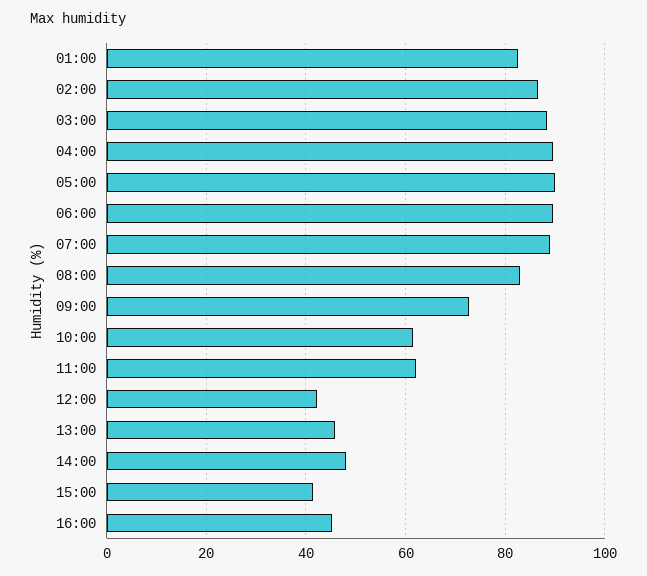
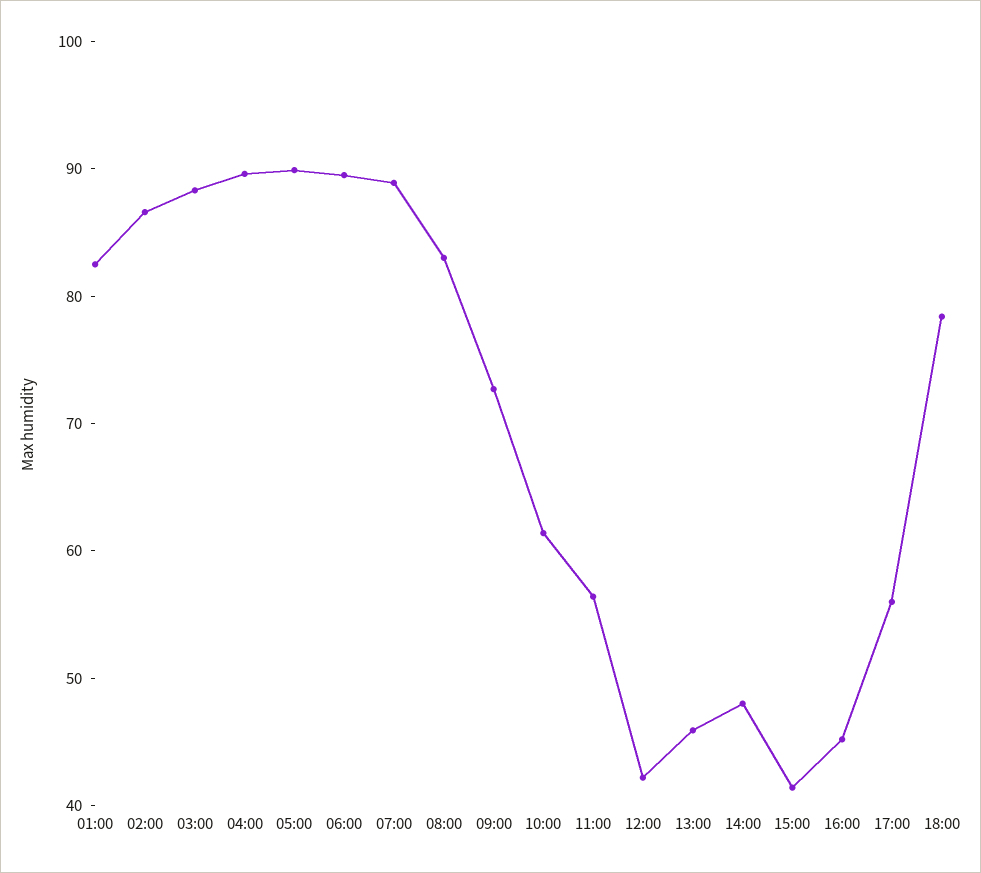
11:00: 62 -> 56
17:00: none -> 56
18:00: none -> 78

